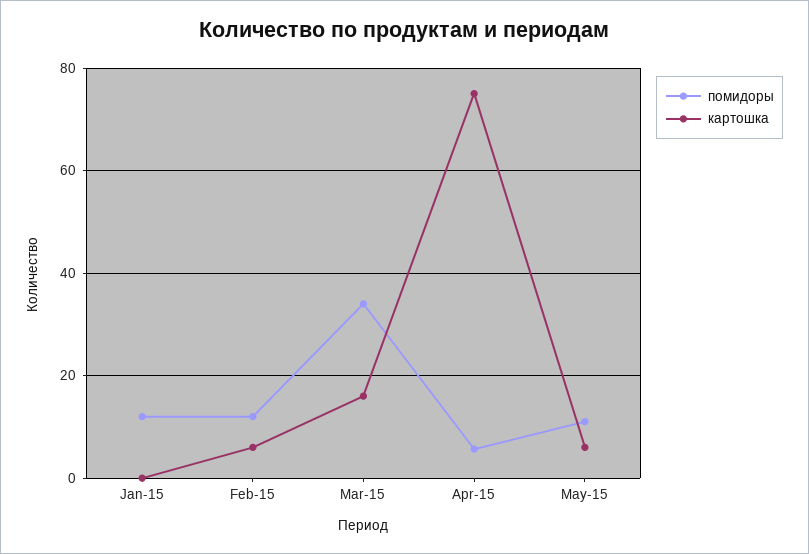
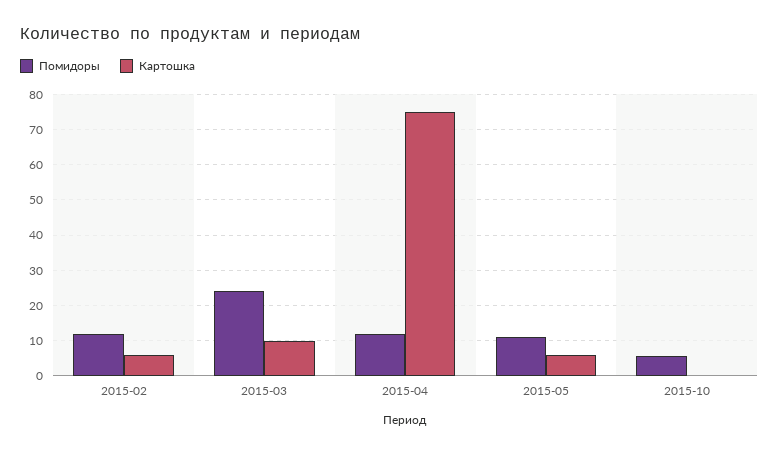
помидоры, Jan-15: 12 -> none
картошка, Jan-15: 0 -> none
помидоры, Mar-15: 34 -> 24
картошка, Mar-15: 16 -> 10
помидоры, Apr-15: 6 -> 12
помидоры, 2015-10: none -> 6
картошка, 2015-10: none -> 0

